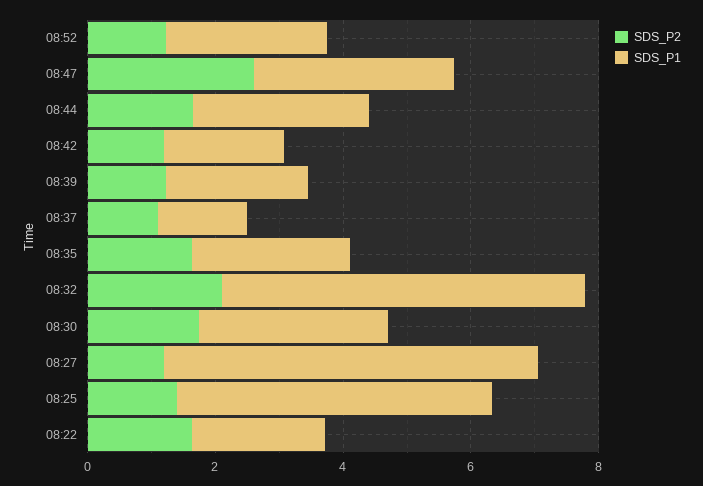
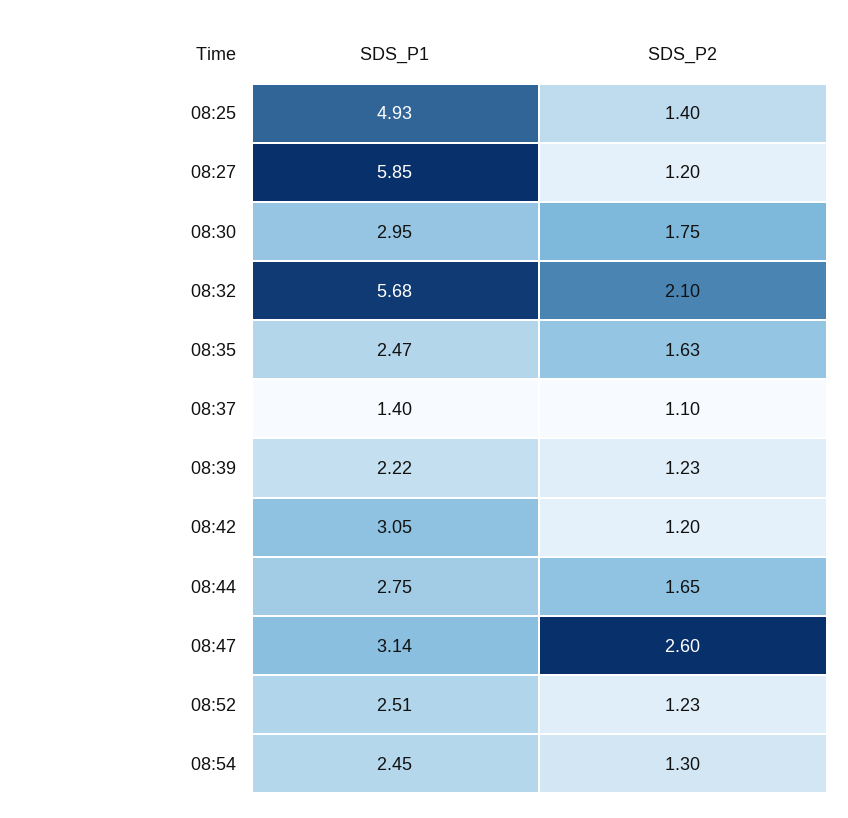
SDS_P1, 08:42: 2 -> 3.05
SDS_P2, 08:22: 1.5 -> none
SDS_P1, 08:22: 2 -> none
SDS_P1, 08:54: none -> 2.45
SDS_P2, 08:54: none -> 1.3

